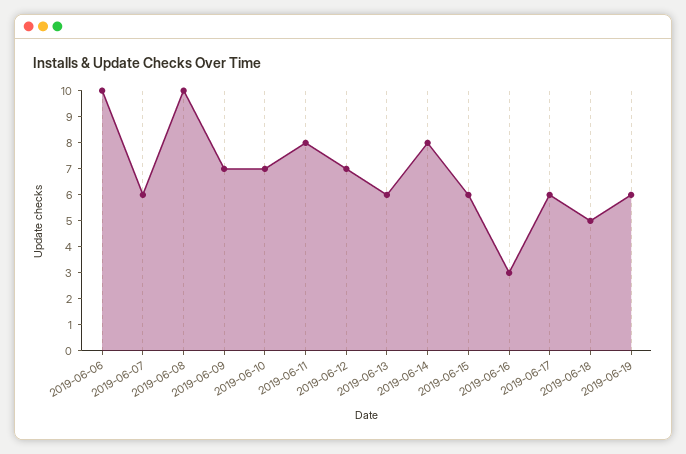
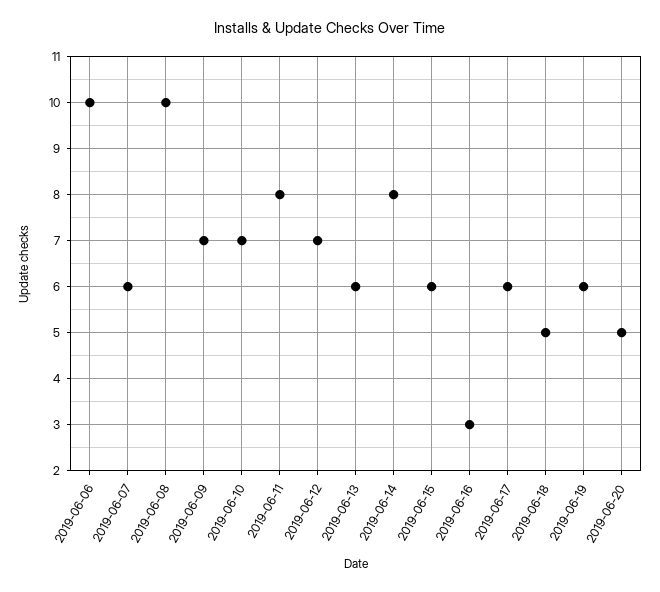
2019-06-20: none -> 5

